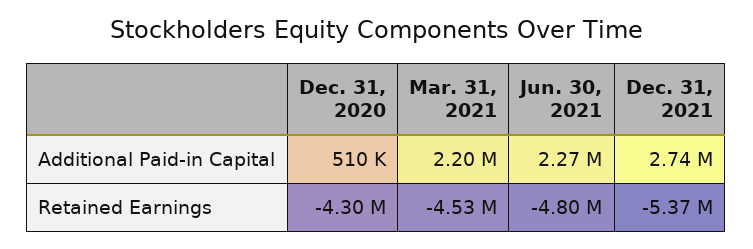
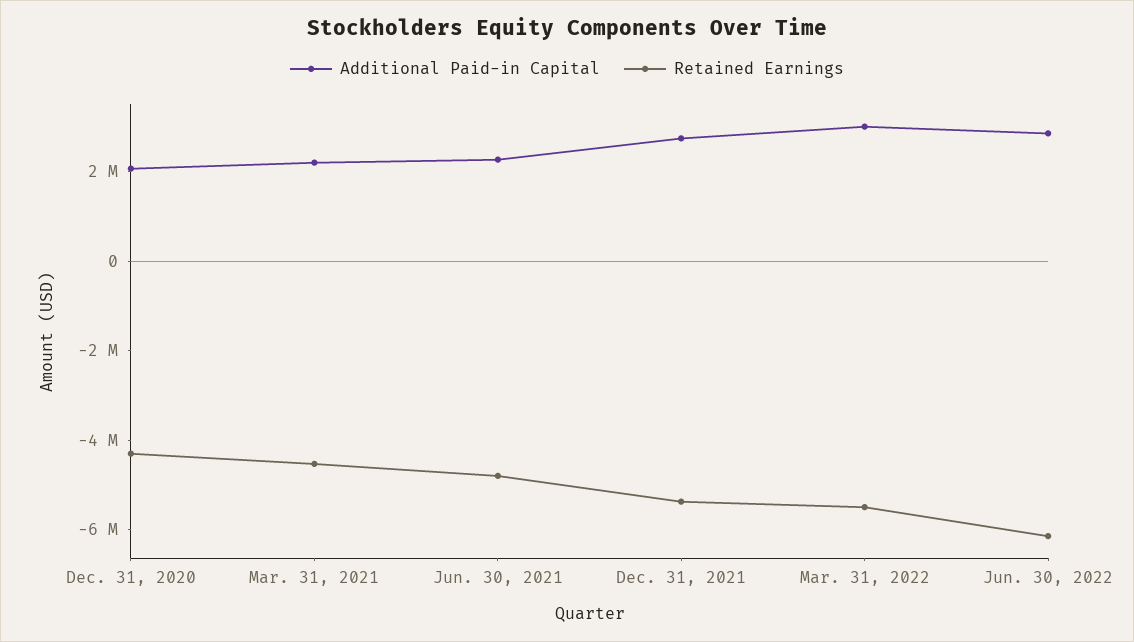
Additional Paid-in Capital, Dec. 31, 2020: 510000 -> 2000000
Additional Paid-in Capital, Mar. 31, 2022: none -> 3000000
Retained Earnings, Mar. 31, 2022: none -> -5500000
Additional Paid-in Capital, Jun. 30, 2022: none -> 3000000
Retained Earnings, Jun. 30, 2022: none -> -6000000

